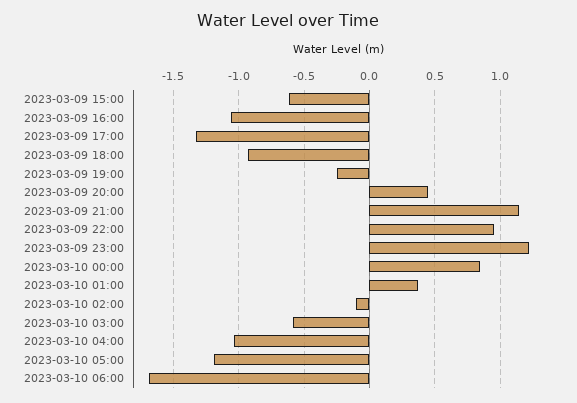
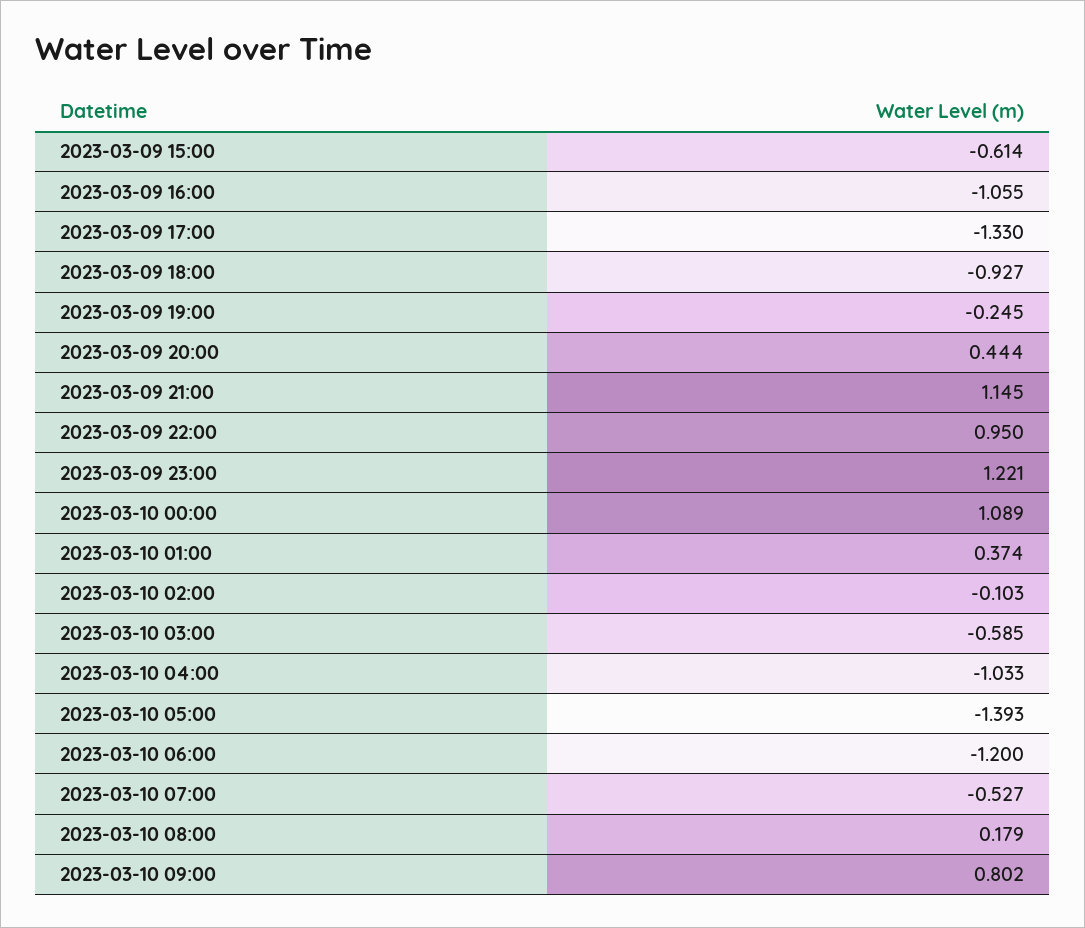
2023-03-10 00:00: 0.85 -> 1.089
2023-03-10 05:00: -1.2 -> -1.393
2023-03-10 06:00: -1.7 -> -1.2
2023-03-10 07:00: none -> -0.527
2023-03-10 08:00: none -> 0.179
2023-03-10 09:00: none -> 0.802

